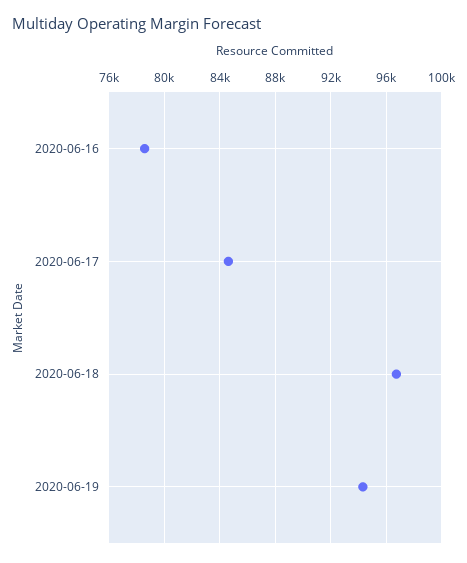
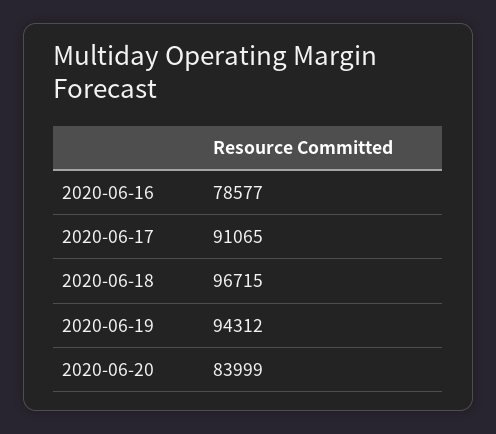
2020-06-17: 84500 -> 91065
2020-06-20: none -> 83999

